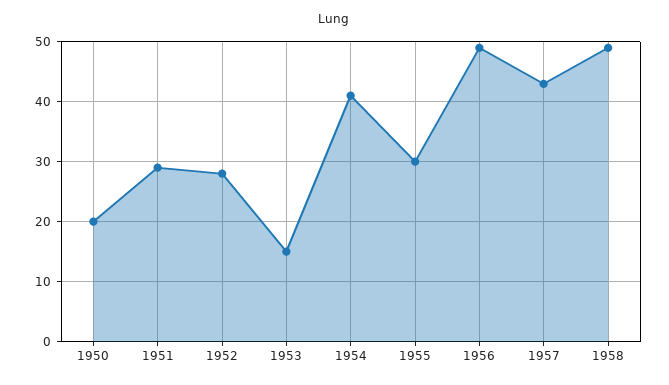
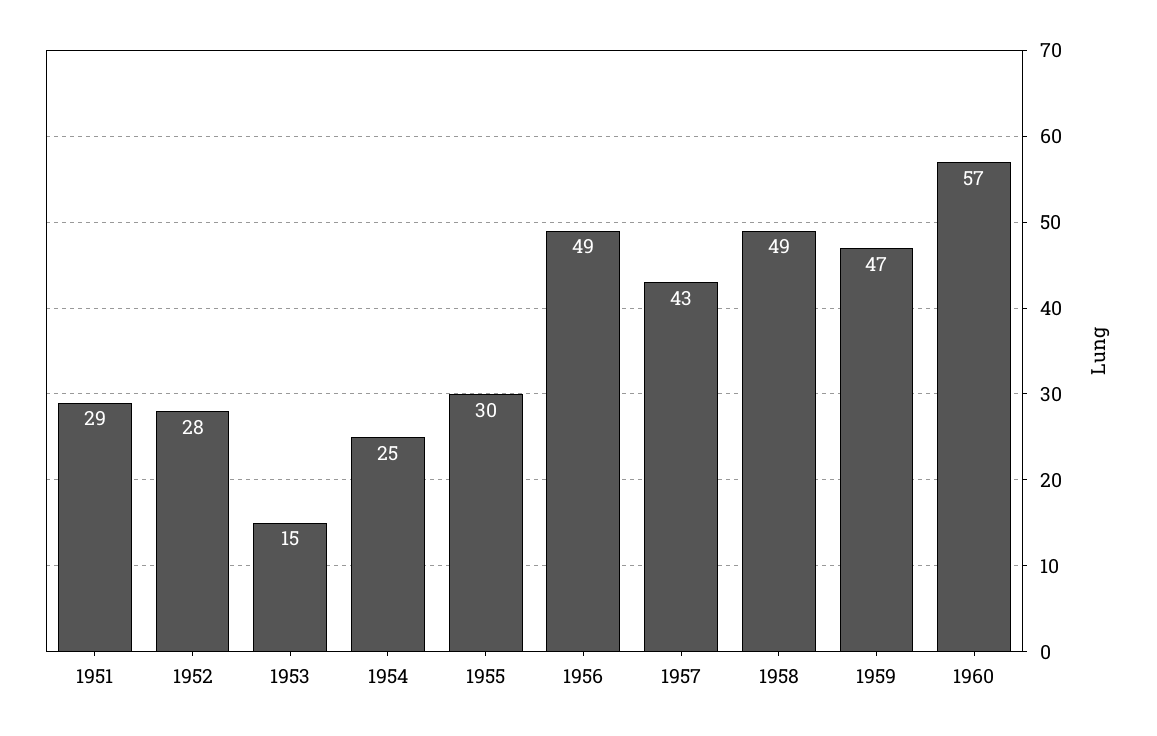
1950: 20 -> none
1954: 40 -> 25
1959: none -> 47
1960: none -> 57

